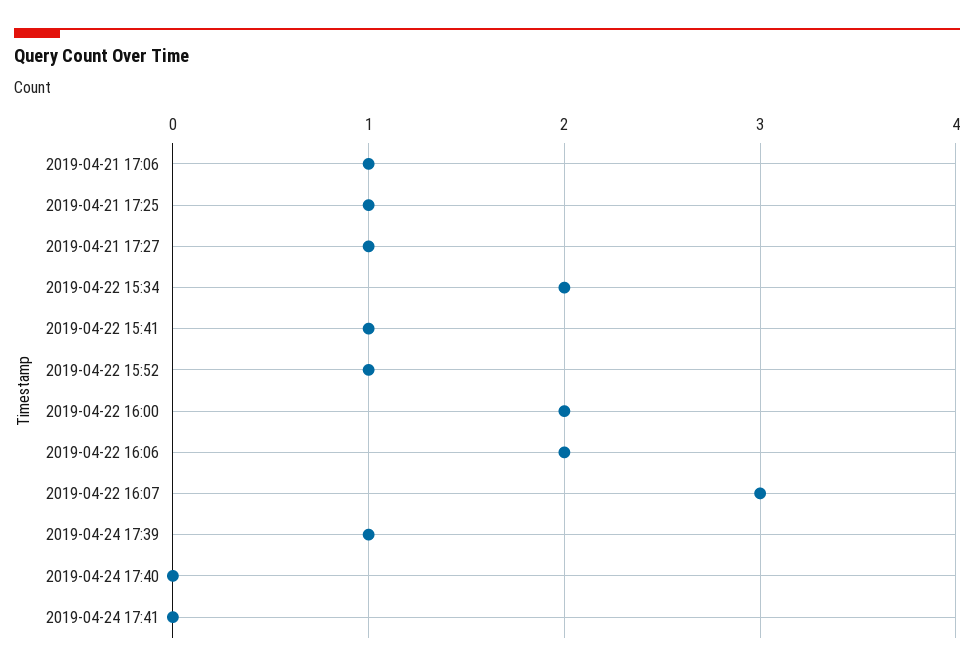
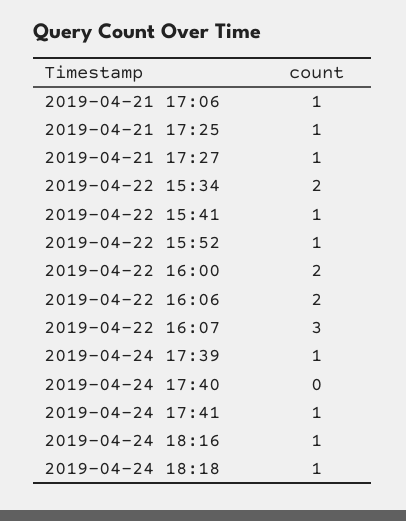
2019-04-24 17:41: 0 -> 1
2019-04-24 18:16: none -> 1
2019-04-24 18:18: none -> 1

